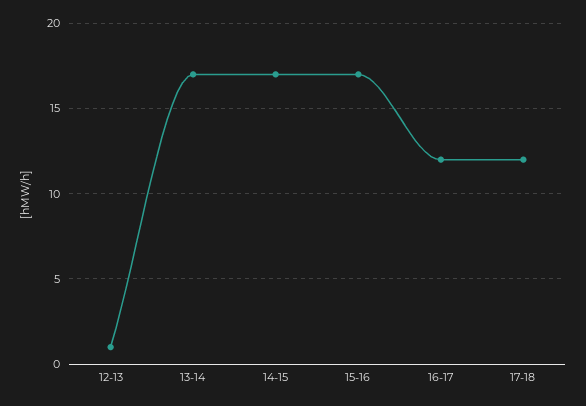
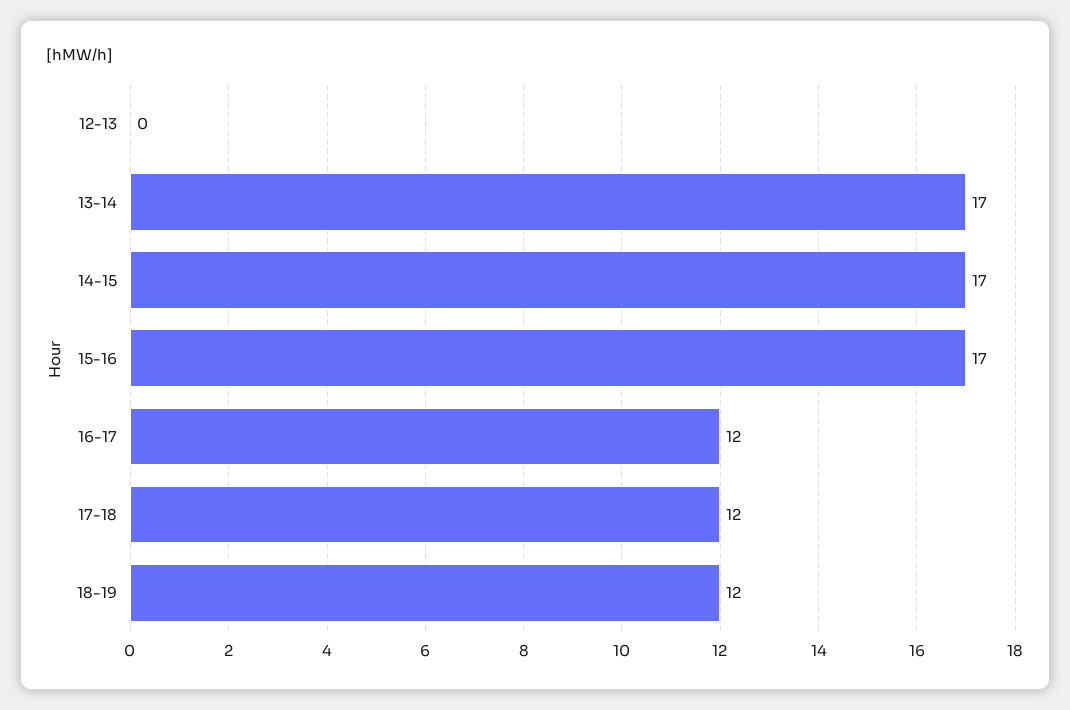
12-13: 1 -> 0
18-19: none -> 12

